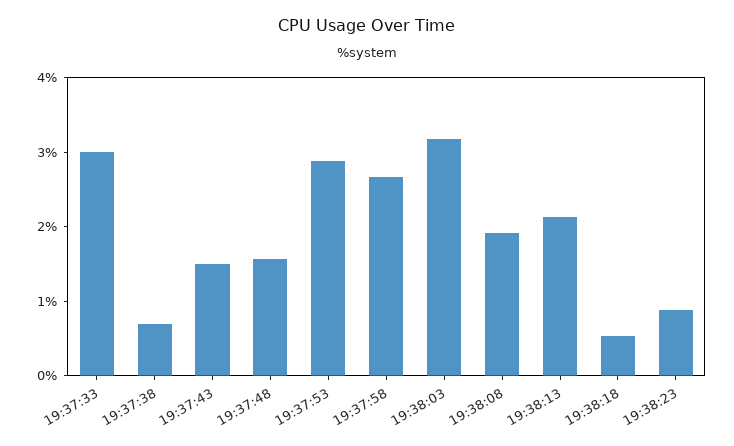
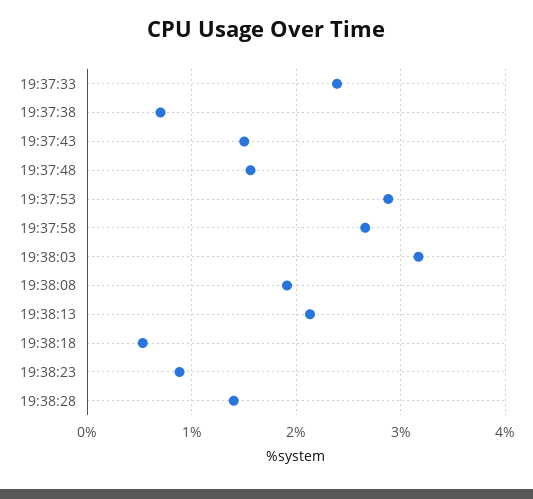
19:37:33: 3 -> 2.4
19:38:28: none -> 1.4

